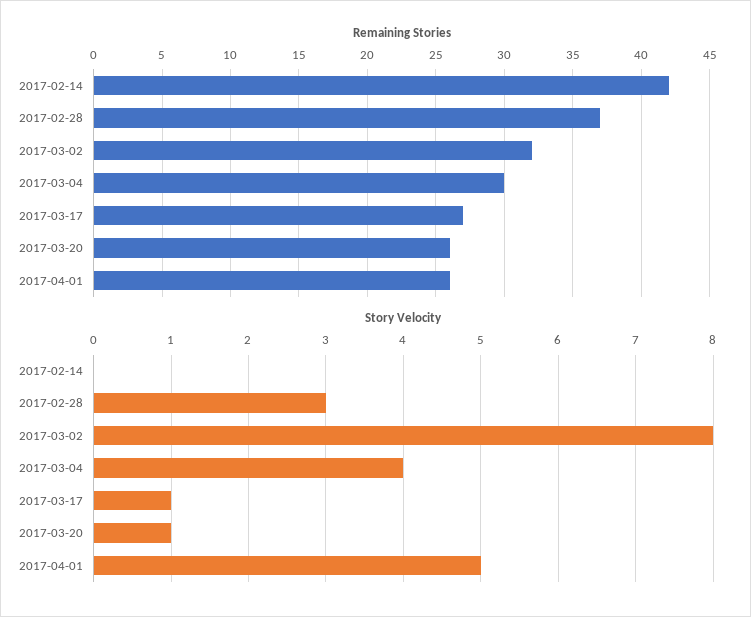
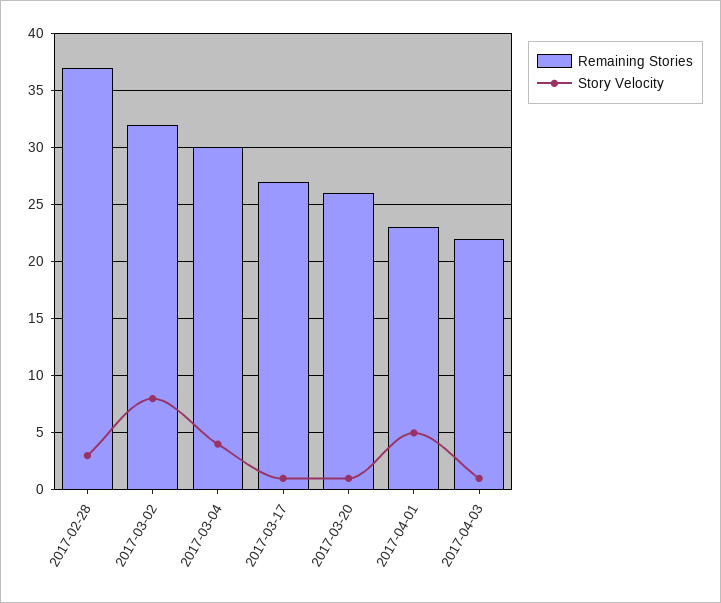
Remaining Stories, 2017-02-14: 42 -> none
Remaining Stories, 2017-04-01: 26 -> 23
Story Velocity, 2017-02-14: 0 -> none
Remaining Stories, 2017-04-03: none -> 22
Story Velocity, 2017-04-03: none -> 1

